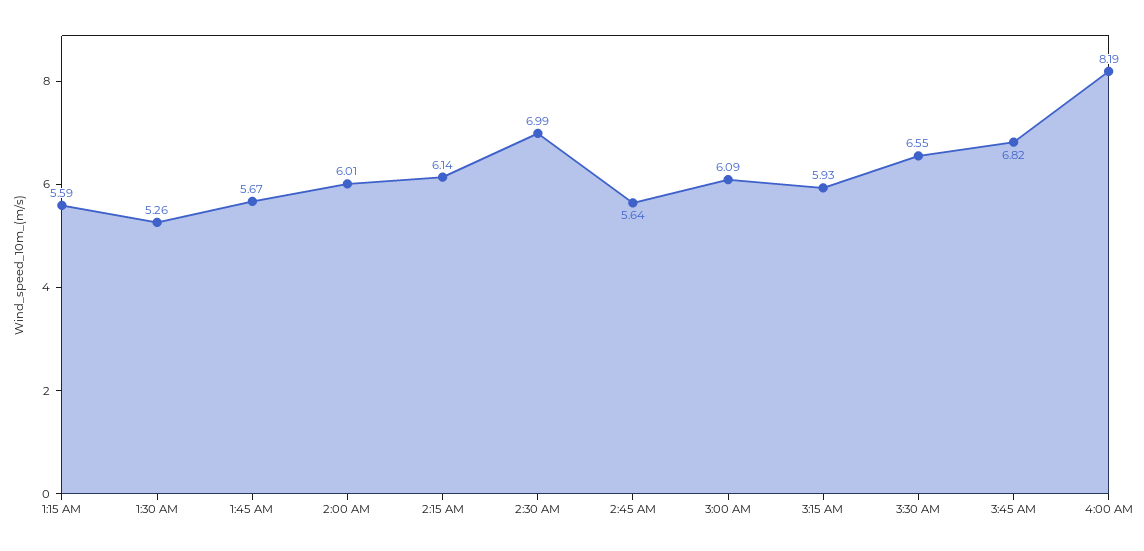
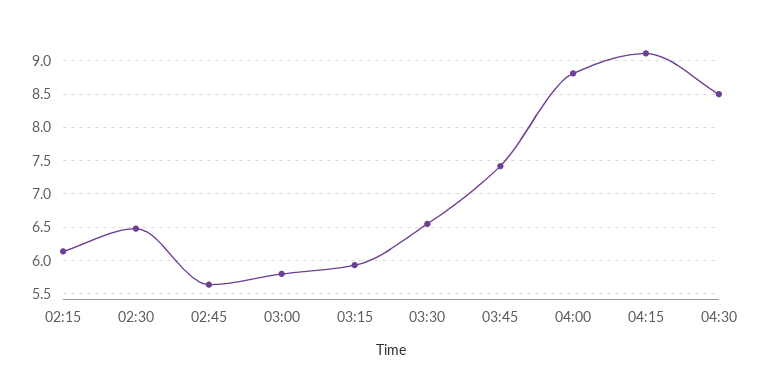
1:15 AM: 5.59 -> none
1:30 AM: 5.26 -> none
1:45 AM: 5.67 -> none
2:00 AM: 6.01 -> none
2:30 AM: 6.99 -> 6.5
3:00 AM: 6.09 -> 5.8
3:45 AM: 6.82 -> 7.4
4:00 AM: 8.19 -> 8.8
04:15: none -> 9.1
04:30: none -> 8.5

